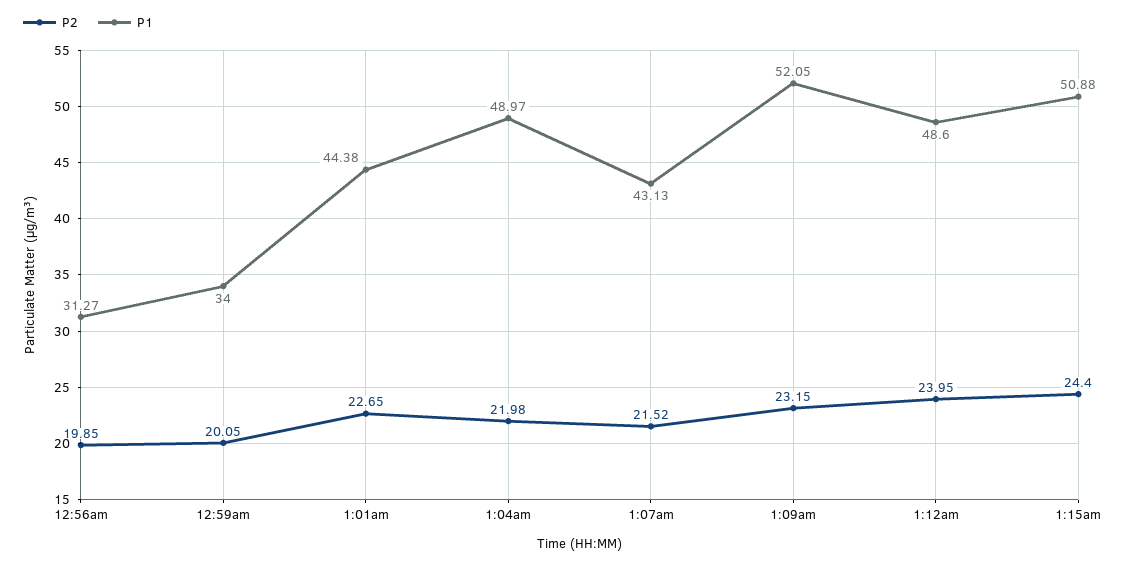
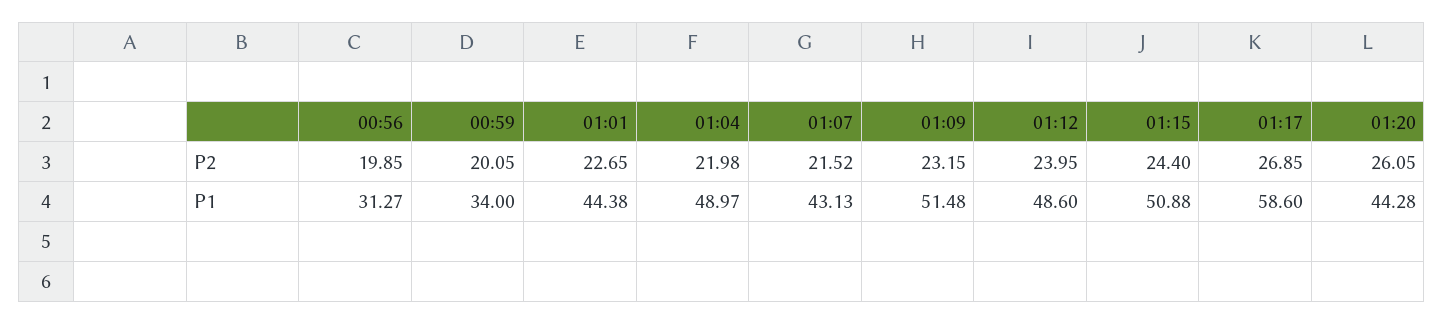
P1, 1:09am: 52.05 -> 51.48
P2, 01:17: none -> 26.85
P2, 01:20: none -> 26.05
P1, 01:17: none -> 58.6
P1, 01:20: none -> 44.28

